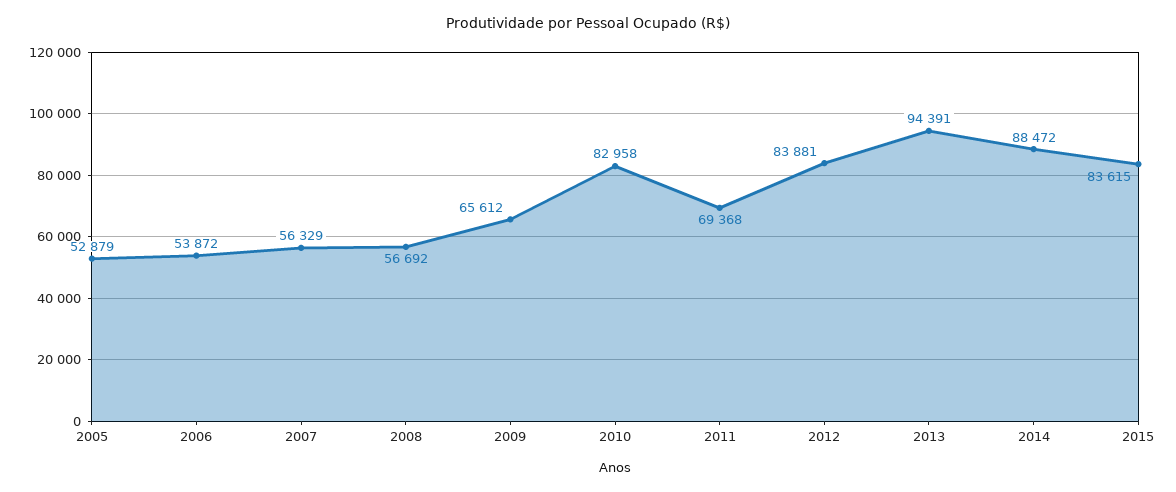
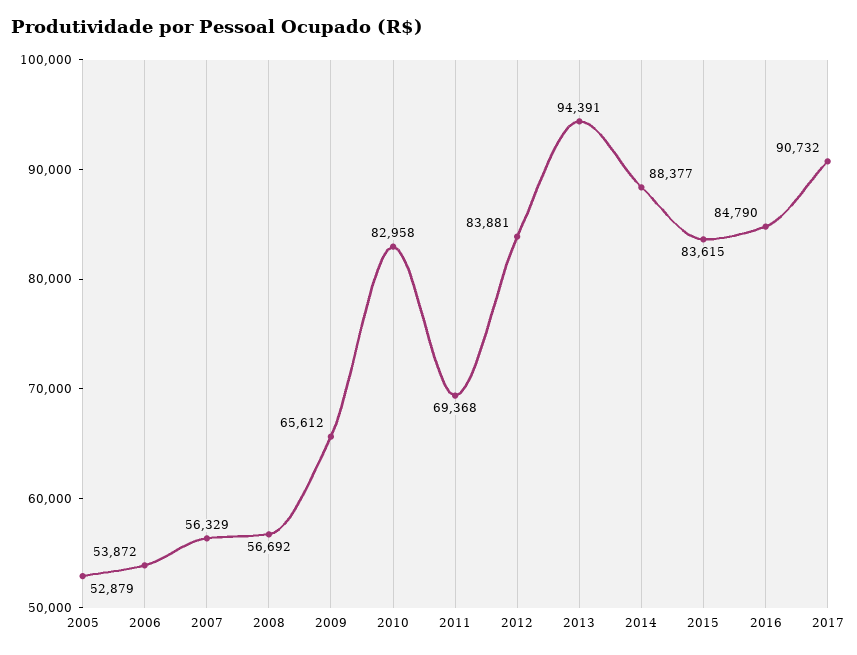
2014: 88472 -> 88377
2016: none -> 84790
2017: none -> 90732

